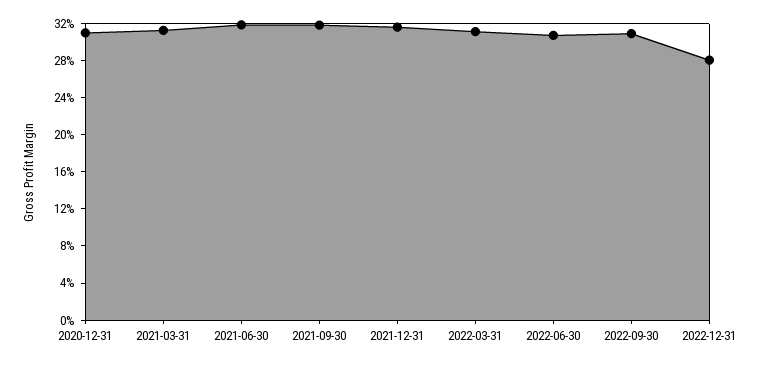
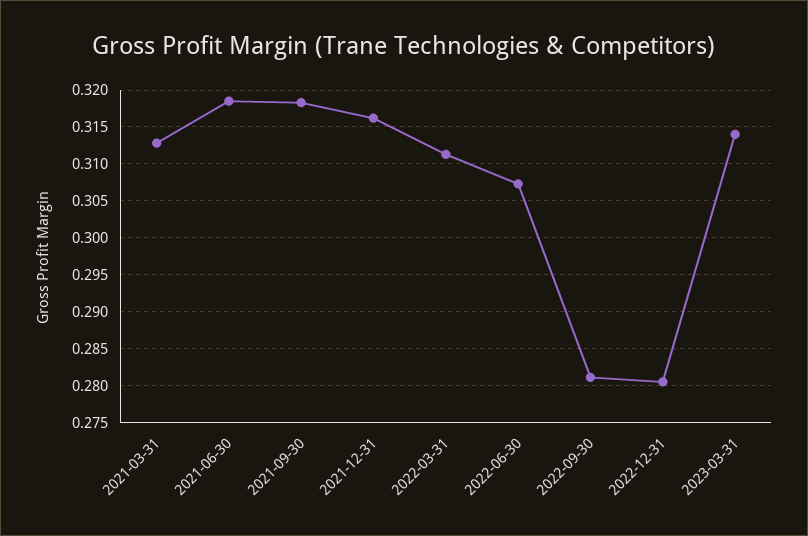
2020-12-31: 0.31 -> none
2022-09-30: 0.31 -> 0.281
2023-03-31: none -> 0.314

